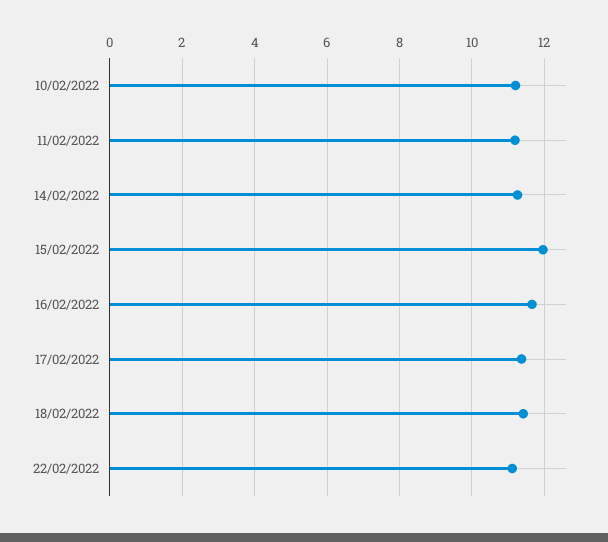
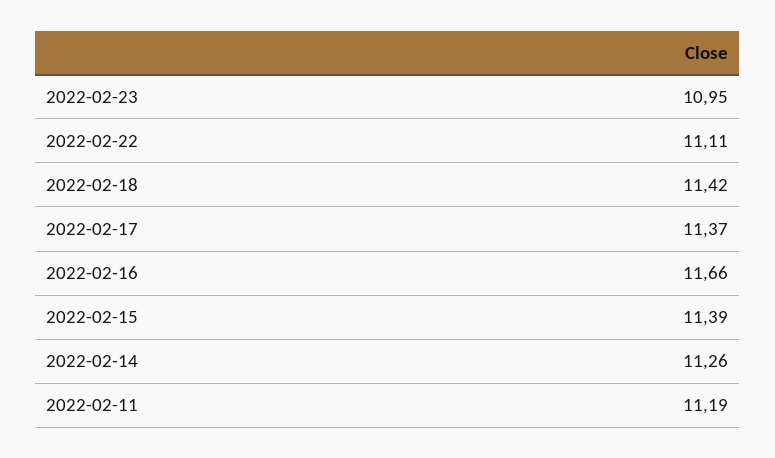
10/02/2022: 11.2 -> none
15/02/2022: 12 -> 11.39
2022-02-23: none -> 10.95

